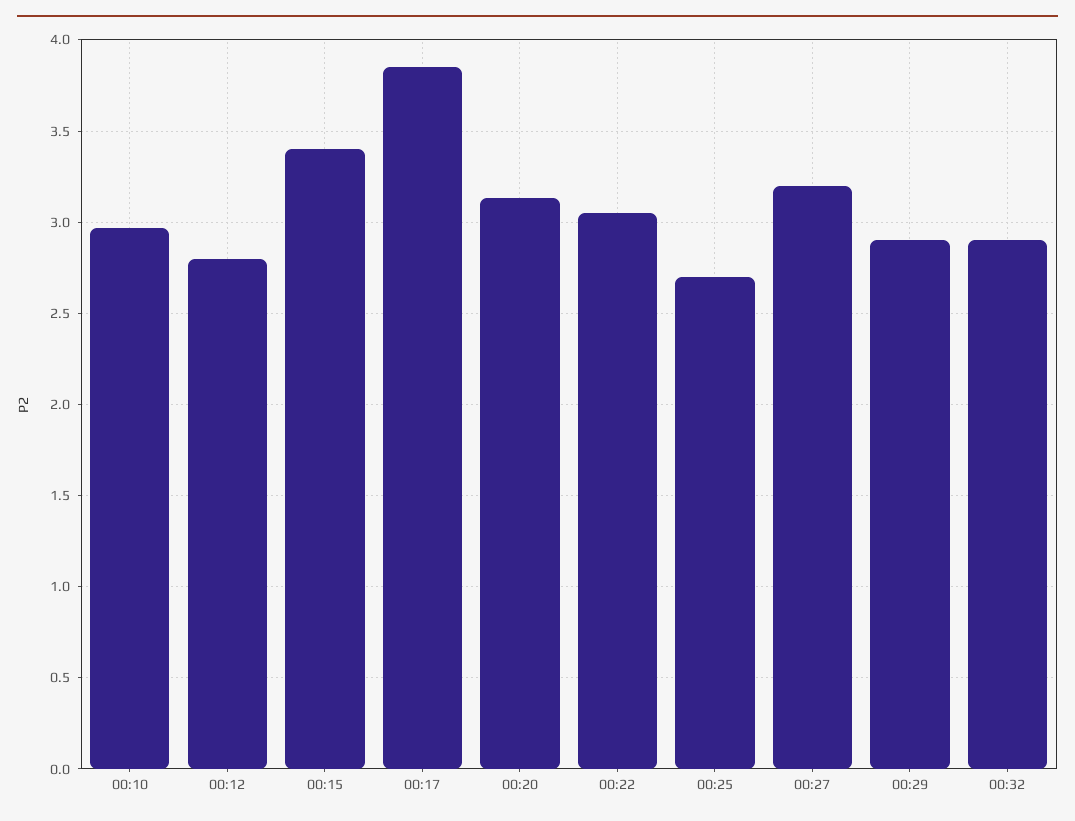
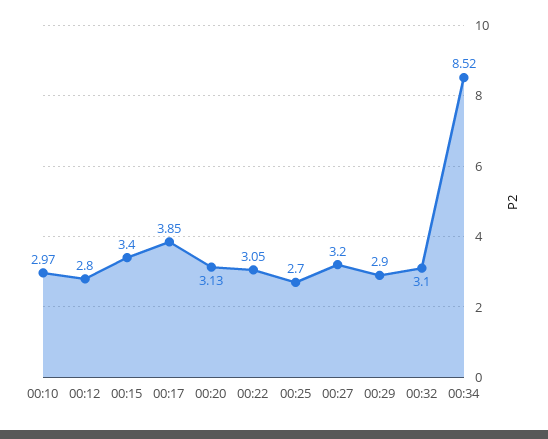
00:32: 2.9 -> 3.1
00:34: none -> 8.52

